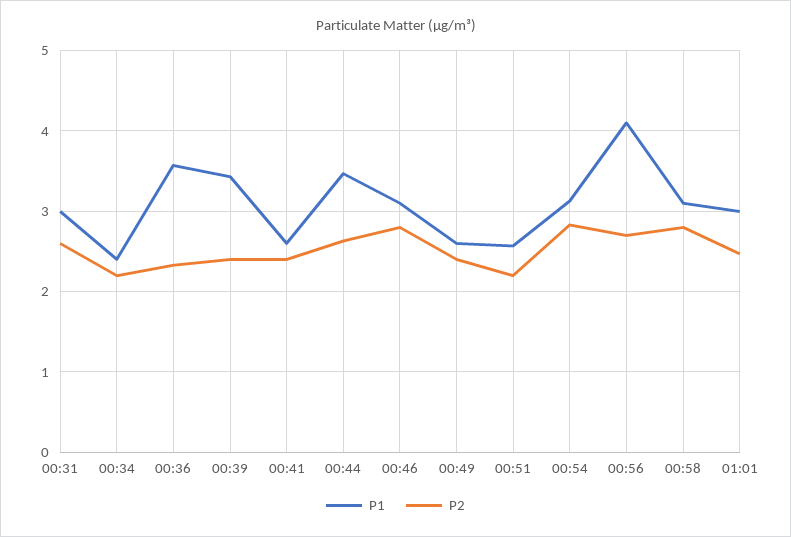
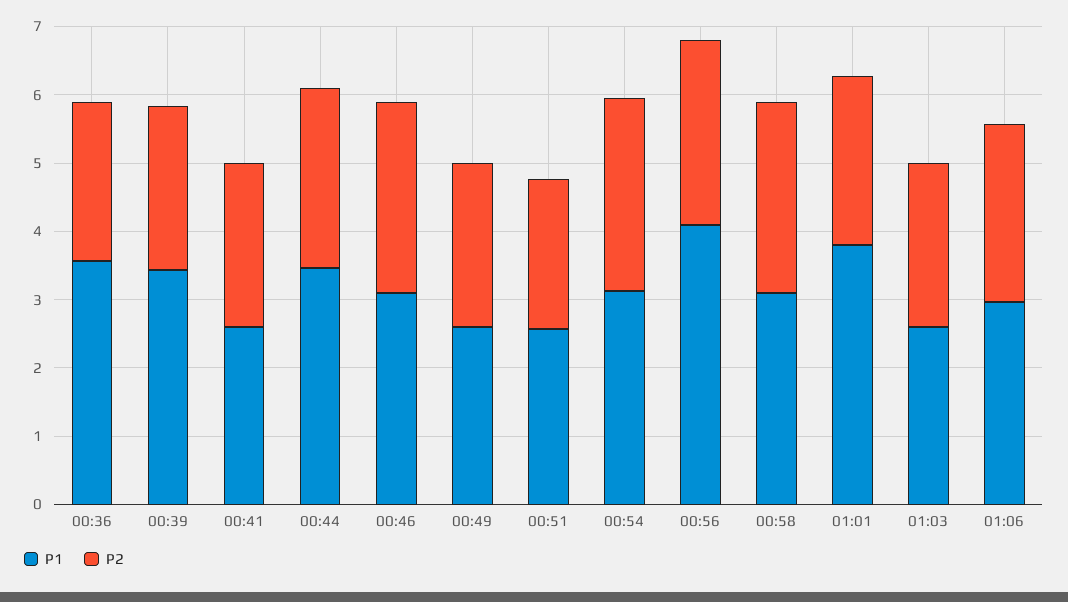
P1, 00:31: 3 -> none
P2, 00:31: 2.6 -> none
P1, 00:34: 2.4 -> none
P2, 00:34: 2.2 -> none
P1, 01:01: 3 -> 3.8
P1, 01:03: none -> 2.6
P2, 01:03: none -> 2.4
P1, 01:06: none -> 3
P2, 01:06: none -> 2.6

